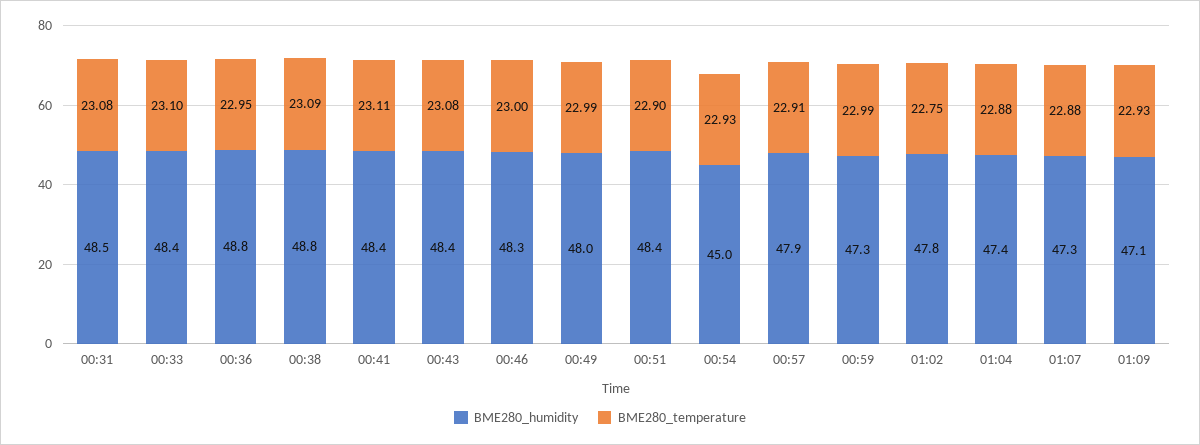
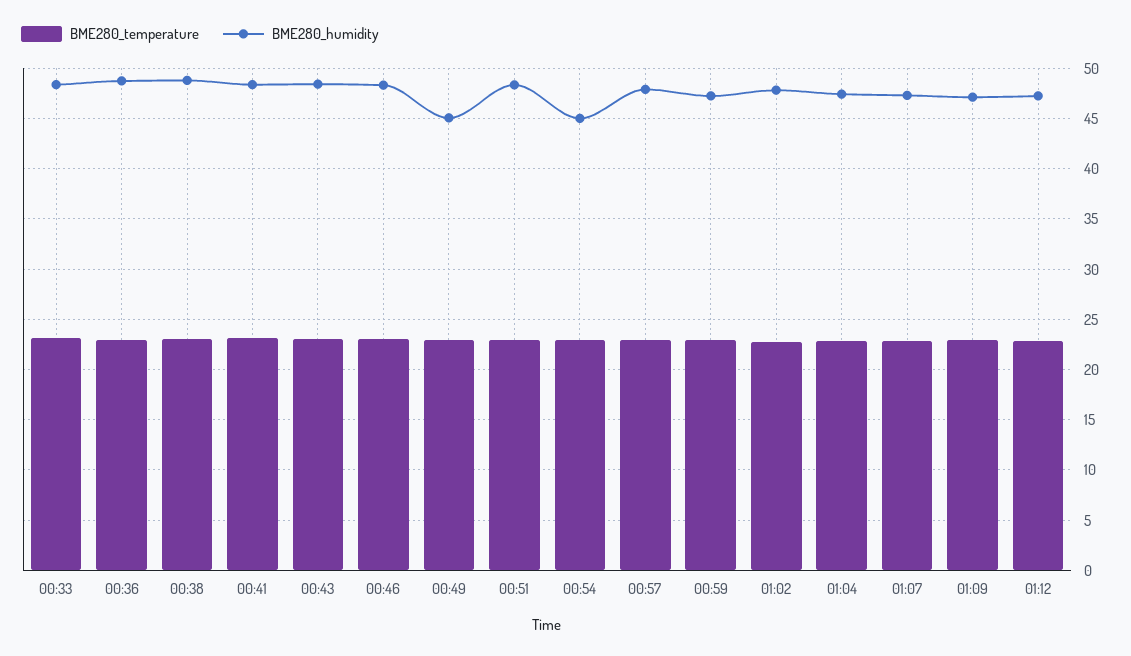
BME280_humidity, 00:31: 48.5 -> none
BME280_temperature, 00:31: 23.08 -> none
BME280_humidity, 00:49: 48 -> 45
BME280_temperature, 01:12: none -> 23
BME280_humidity, 01:12: none -> 47

